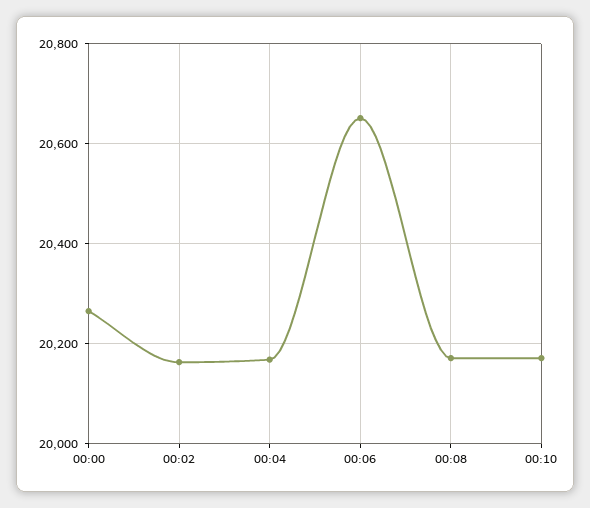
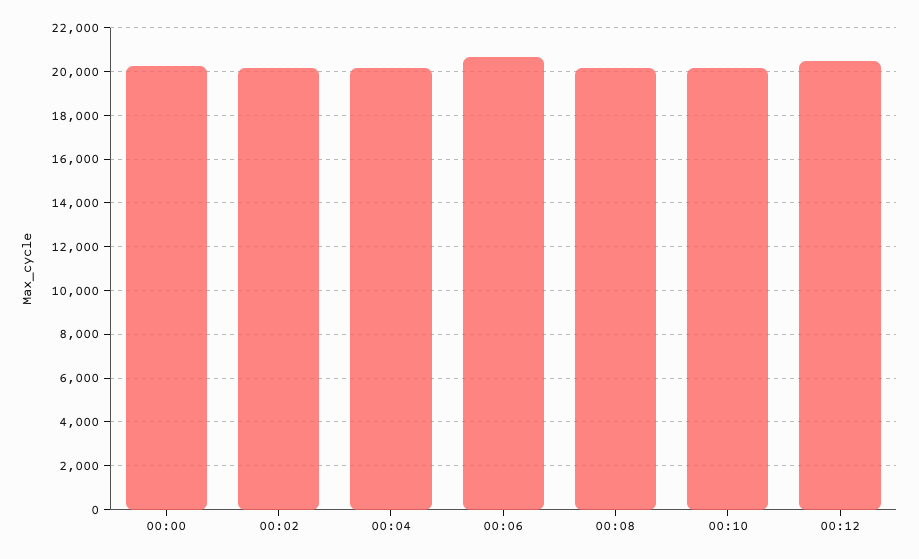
00:12: none -> 20500

